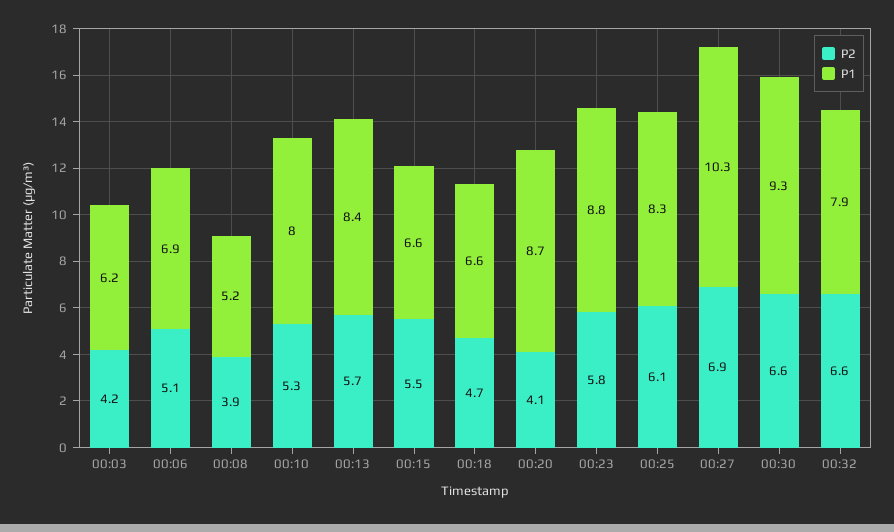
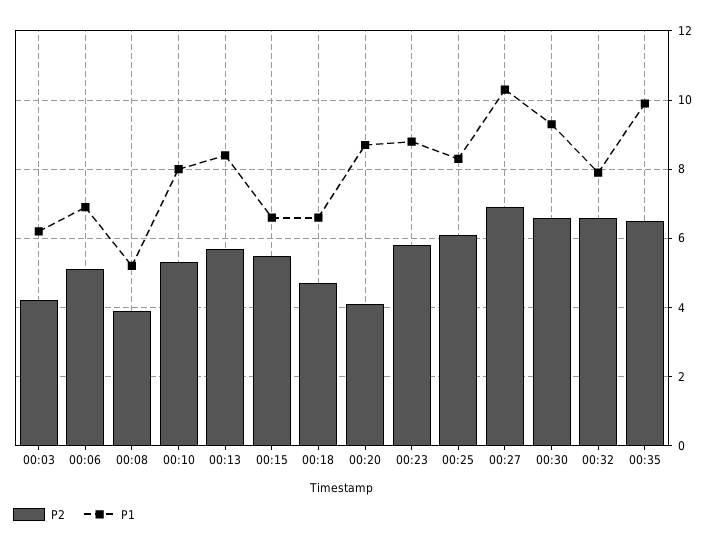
P2, 00:35: none -> 6.5
P1, 00:35: none -> 10

